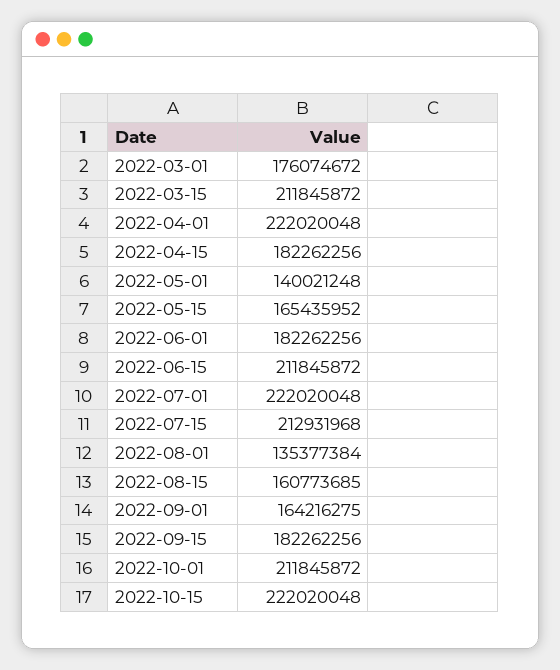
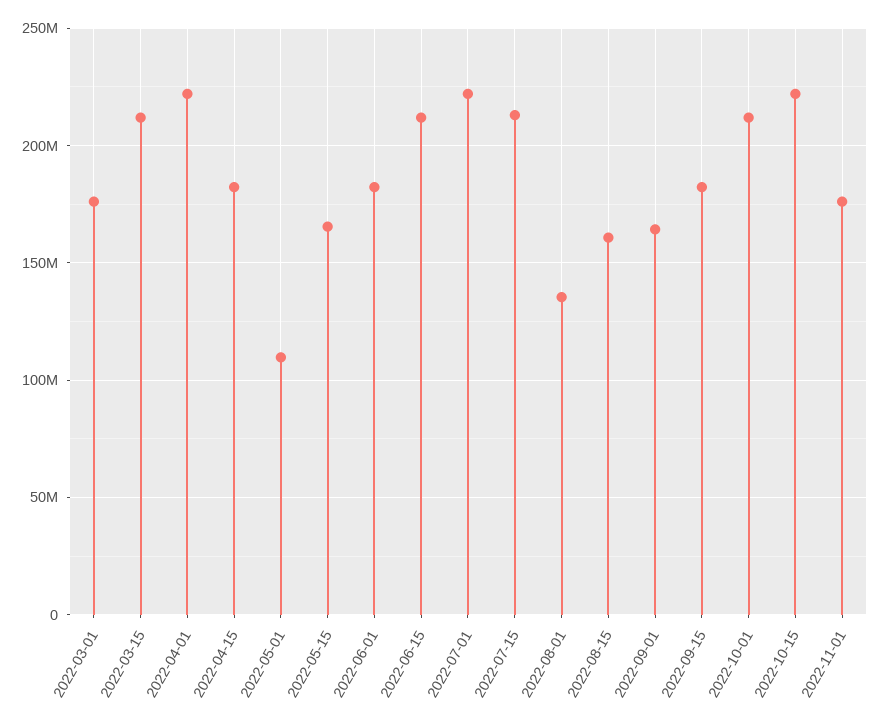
2022-05-01: 140021248 -> 110000000
2022-11-01: none -> 175000000

